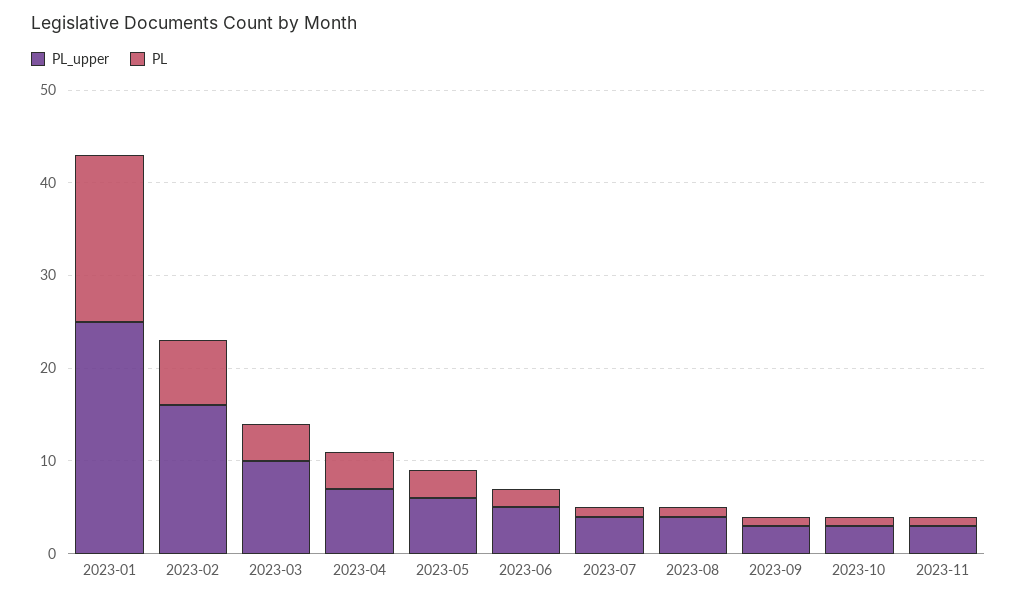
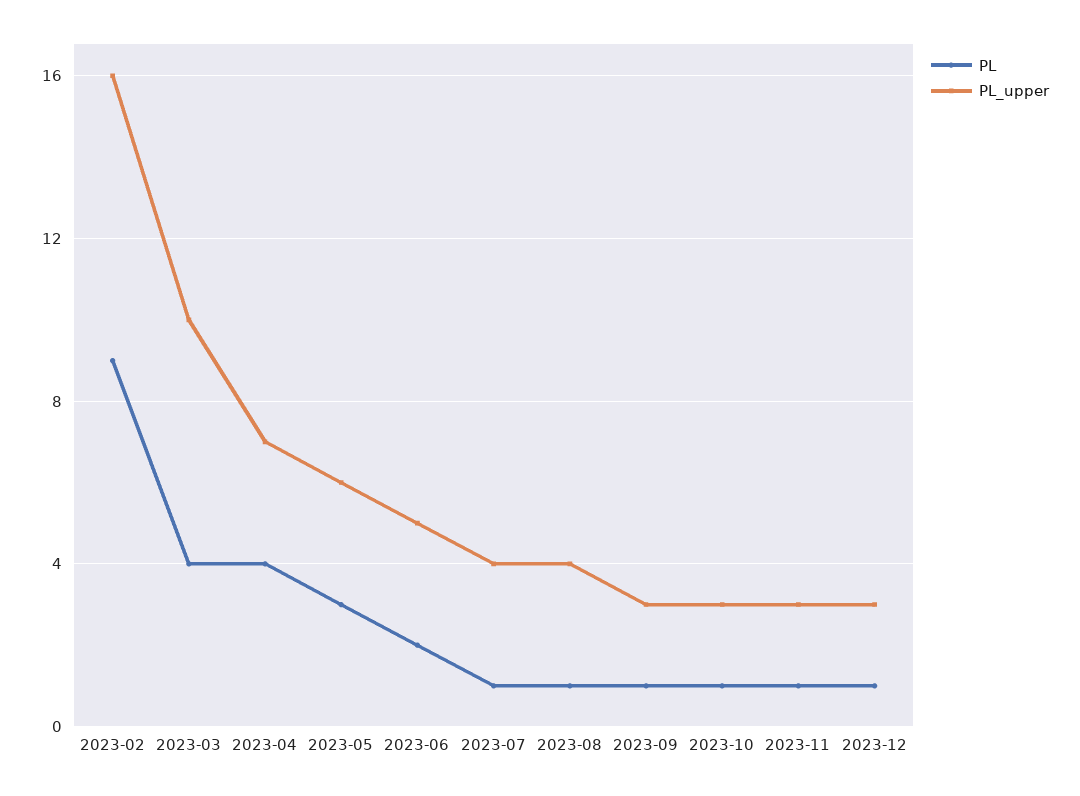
PL_upper, 2023-01: 25 -> none
PL, 2023-01: 18 -> none
PL, 2023-02: 7 -> 9
PL, 2023-12: none -> 1
PL_upper, 2023-12: none -> 3

